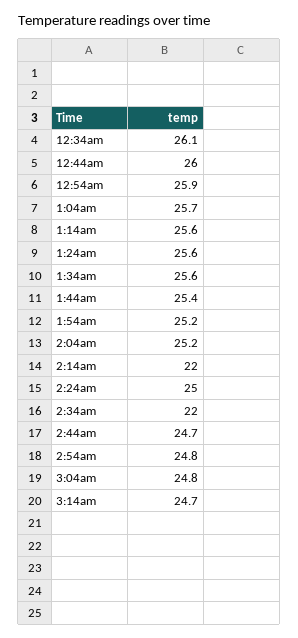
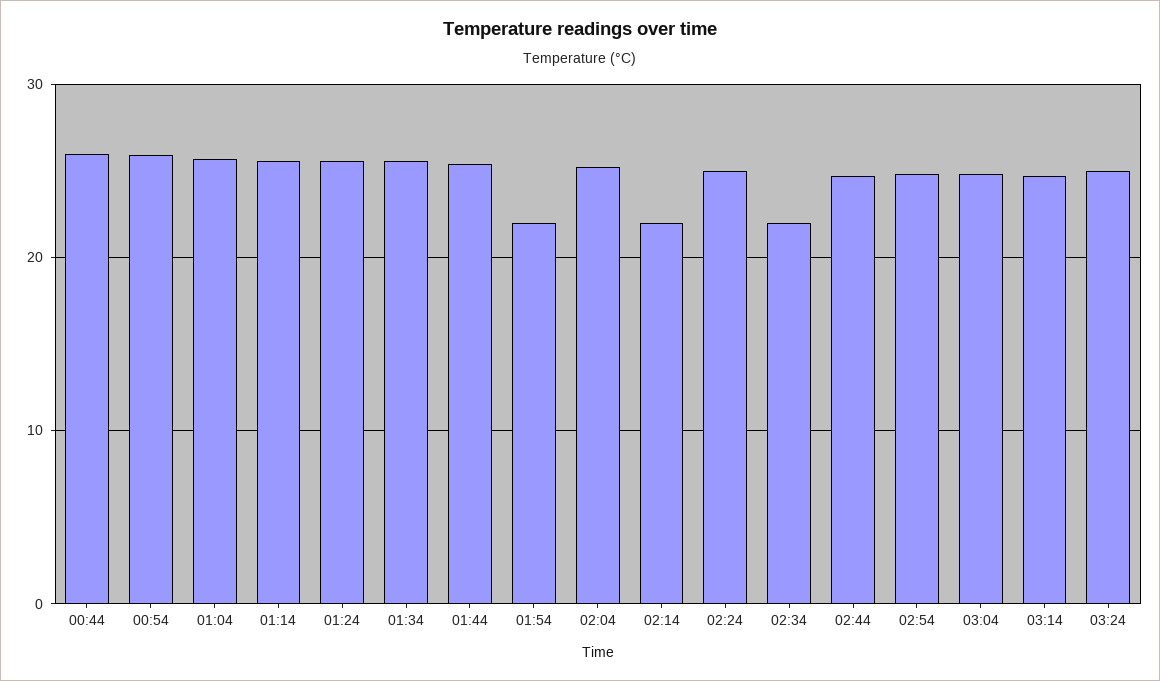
12:34am: 26.1 -> none
1:54am: 25.2 -> 22
03:24: none -> 25

